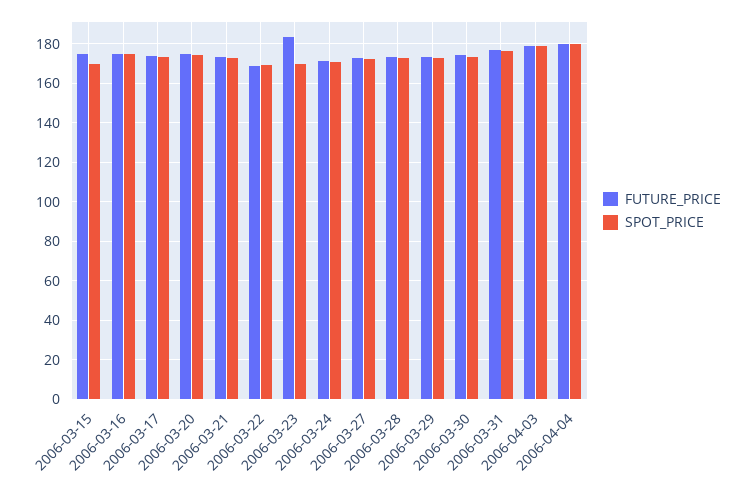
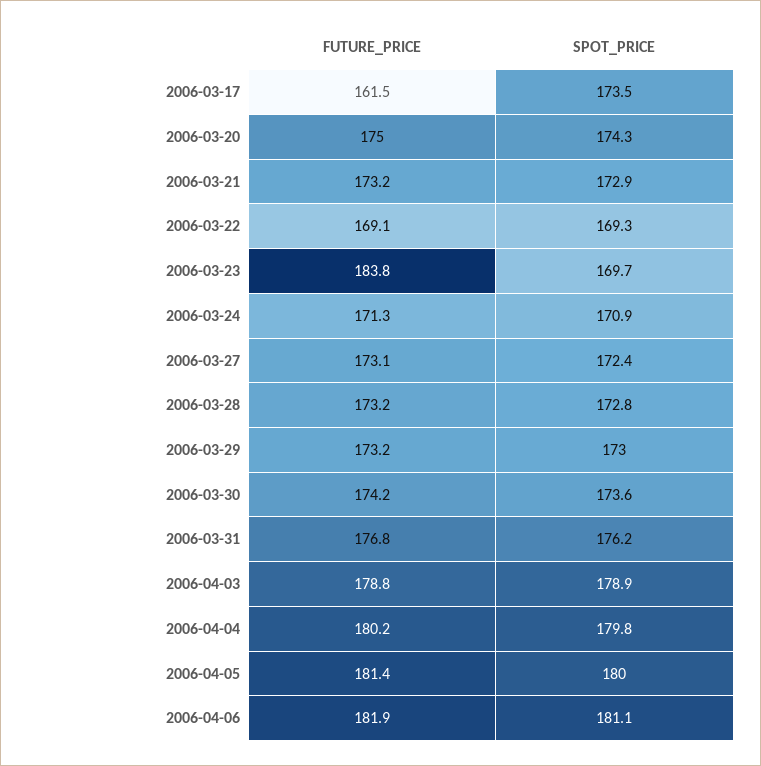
FUTURE_PRICE, 2006-03-15: 175 -> none
SPOT_PRICE, 2006-03-15: 170 -> none
FUTURE_PRICE, 2006-03-16: 175 -> none
SPOT_PRICE, 2006-03-16: 175 -> none
FUTURE_PRICE, 2006-03-17: 175 -> 161.5
FUTURE_PRICE, 2006-04-05: none -> 181.4
SPOT_PRICE, 2006-04-05: none -> 180
FUTURE_PRICE, 2006-04-06: none -> 181.9
SPOT_PRICE, 2006-04-06: none -> 181.1

